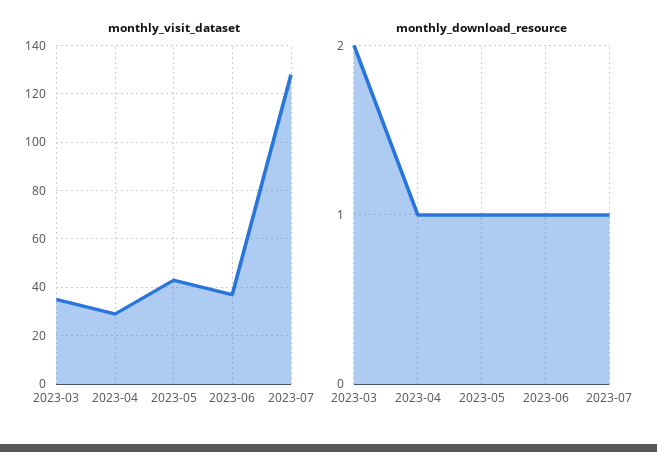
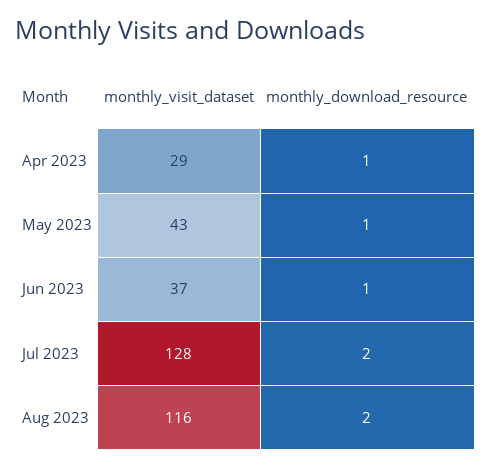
monthly_visit_dataset, 2023-03: 35 -> none
monthly_download_resource, 2023-03: 2 -> none
monthly_download_resource, 2023-07: 1 -> 2
monthly_visit_dataset, Aug 2023: none -> 116
monthly_download_resource, Aug 2023: none -> 2

